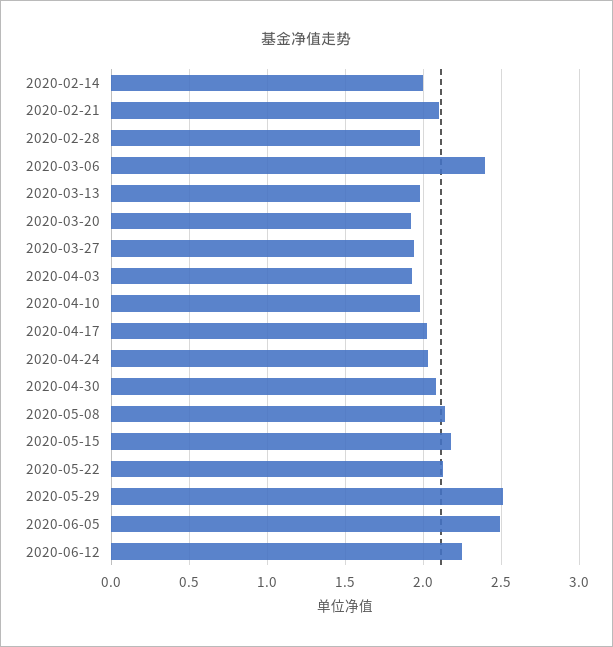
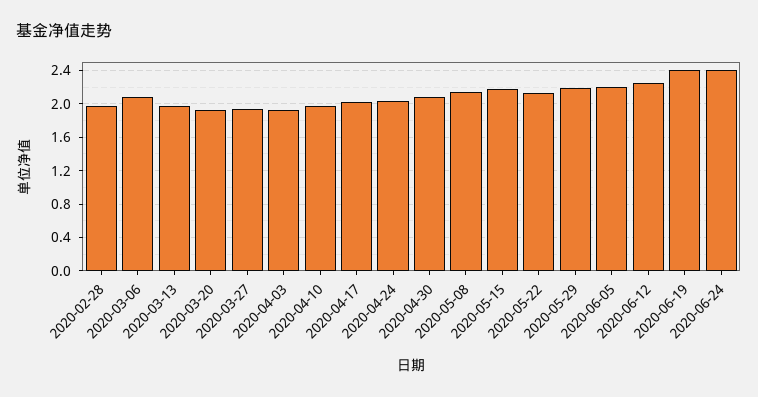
2020-02-14: 2 -> none
2020-02-21: 2.1 -> none
2020-03-06: 2.4 -> 2.1
2020-05-29: 2.5 -> 2.2
2020-06-05: 2.5 -> 2.2
2020-06-19: none -> 2.4
2020-06-24: none -> 2.4

